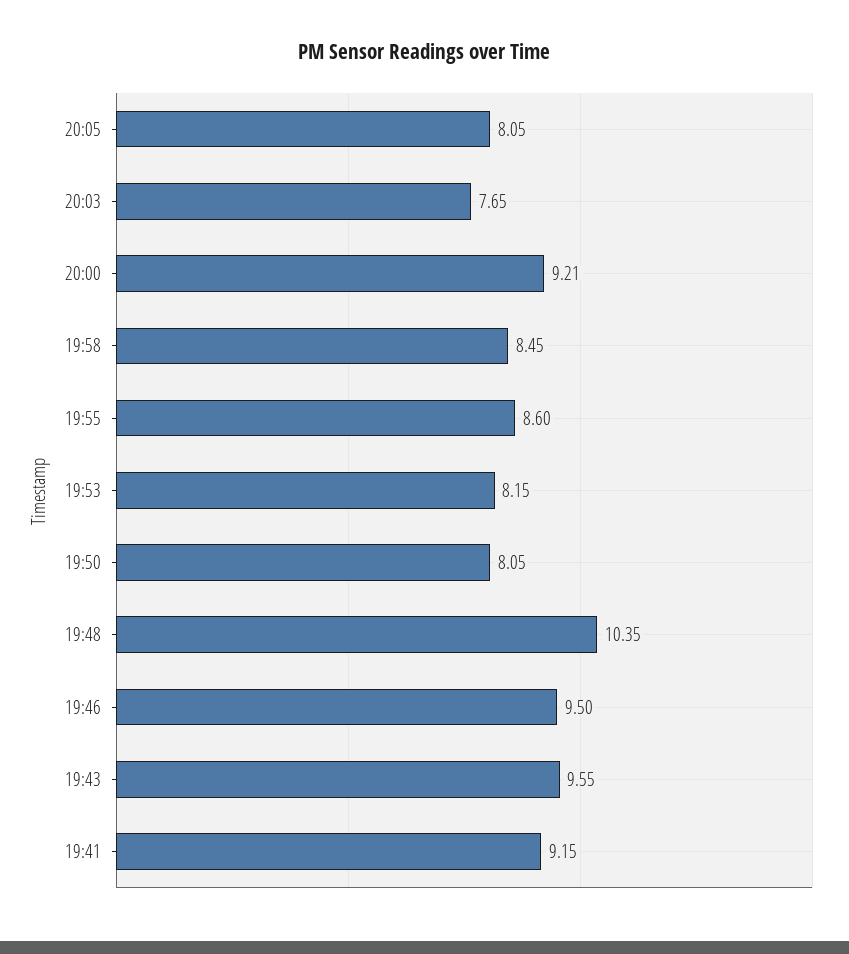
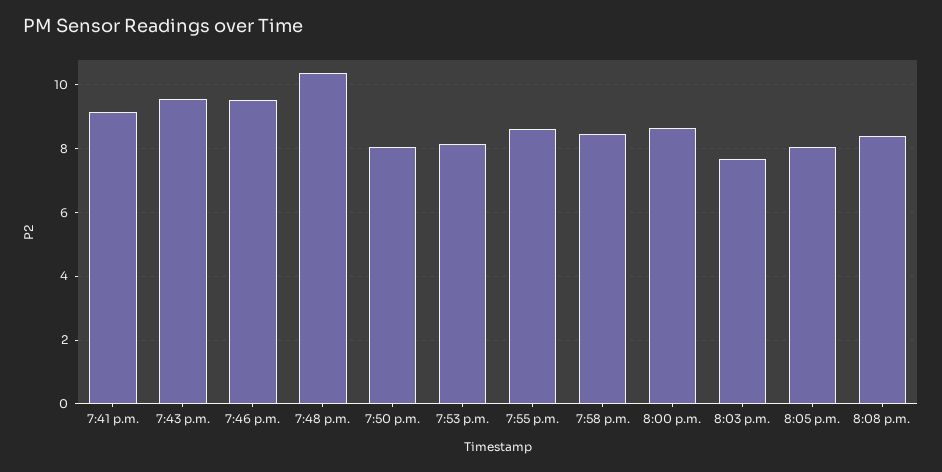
20:00: 9.21 -> 8.6
8:08 p.m.: none -> 8.4

